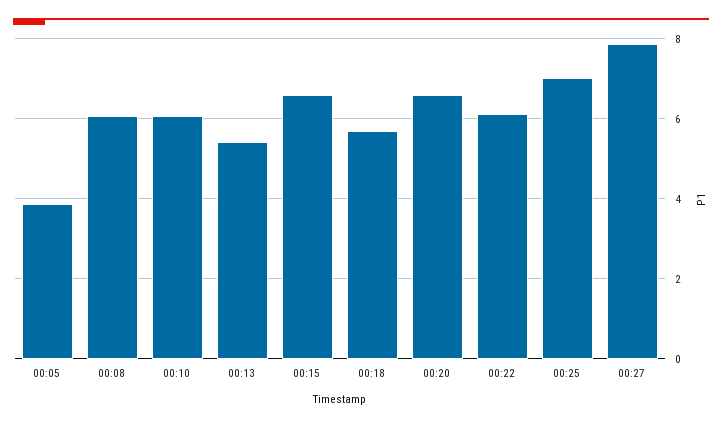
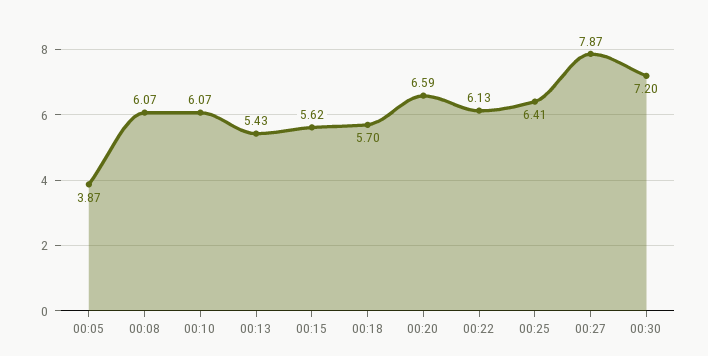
00:15: 6.6 -> 5.62
00:25: 7 -> 6.41
00:30: none -> 7.2

